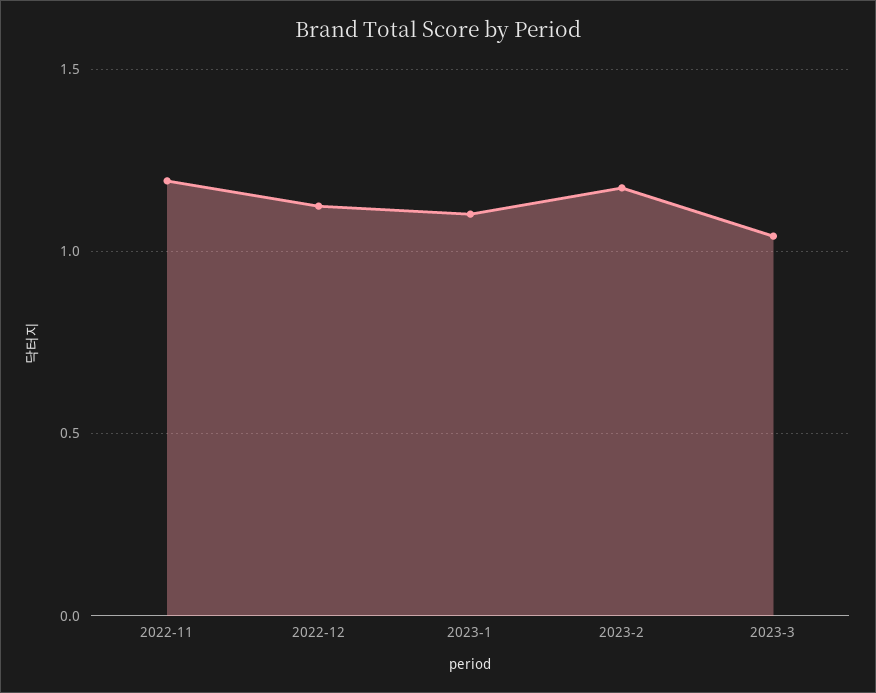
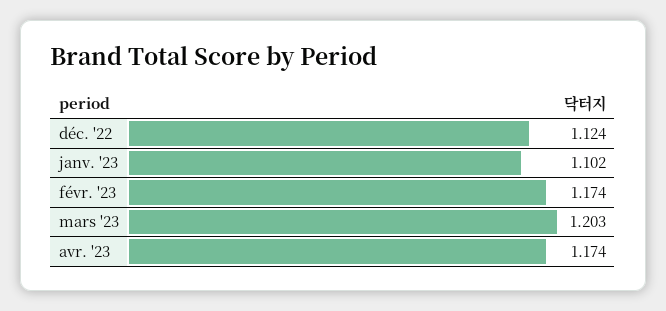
2022-11: 1.2 -> none
2023-3: 1.05 -> 1.203
avr. '23: none -> 1.174

